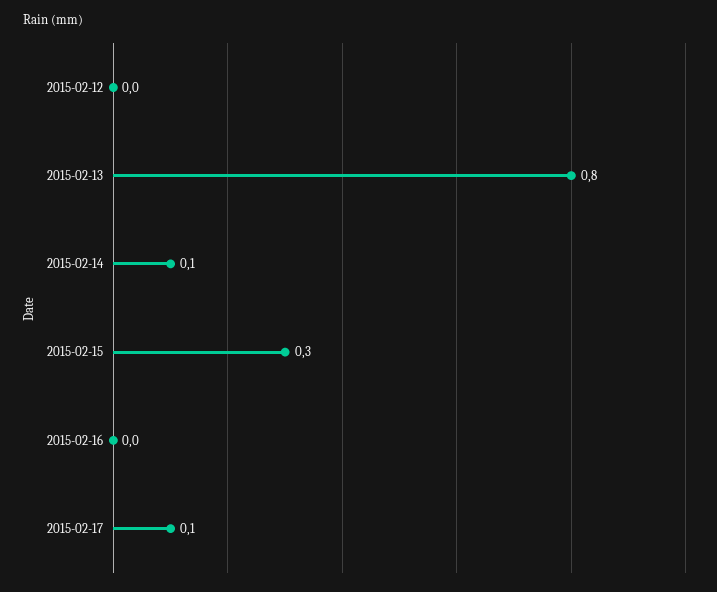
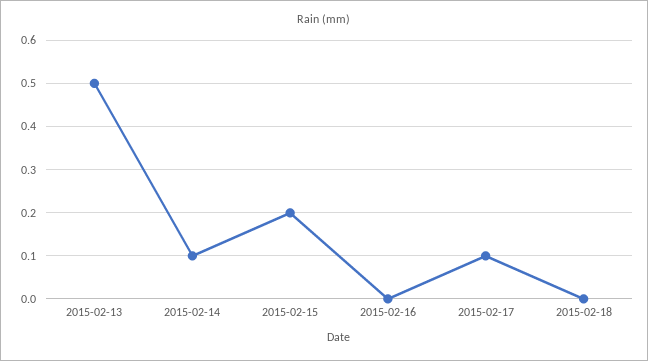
2015-02-12: 0 -> none
2015-02-13: 0.8 -> 0.5
2015-02-15: 0.3 -> 0.2
2015-02-18: none -> 0

